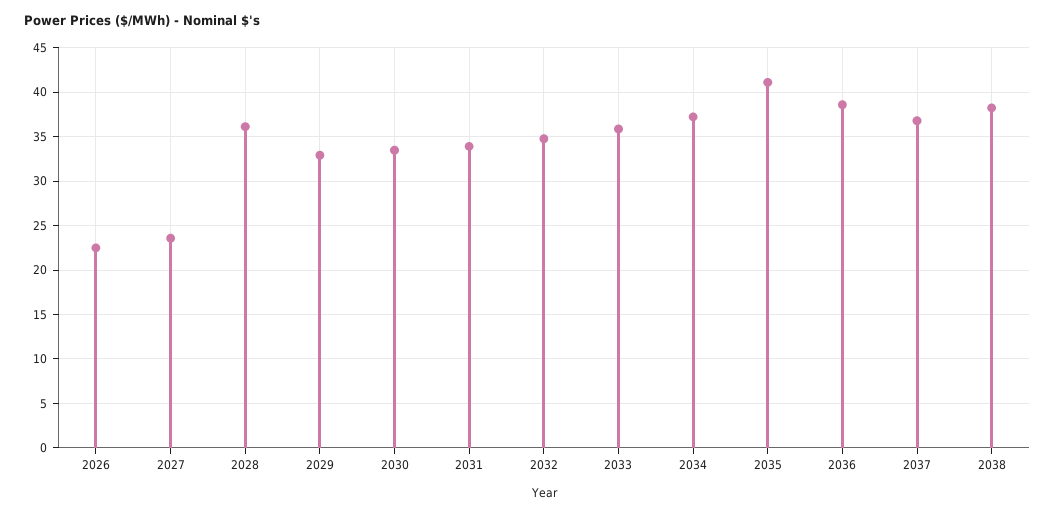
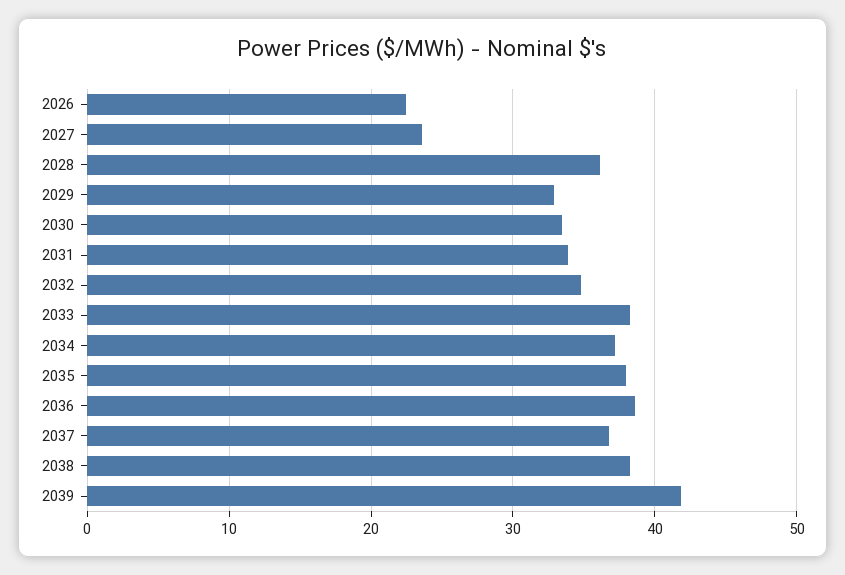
2033: 36 -> 38
2035: 41 -> 38
2039: none -> 42

